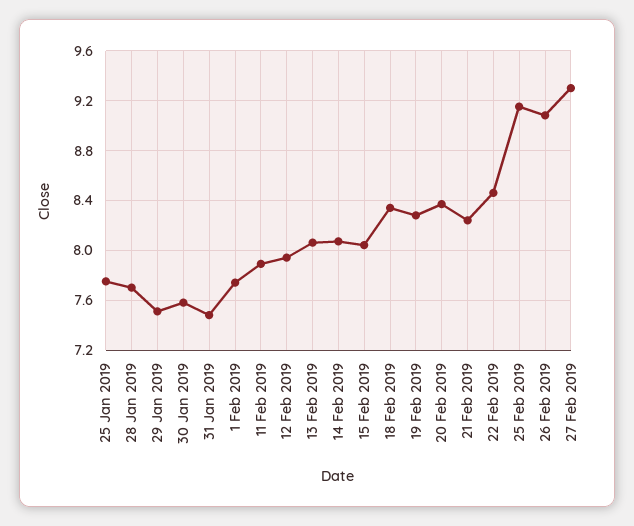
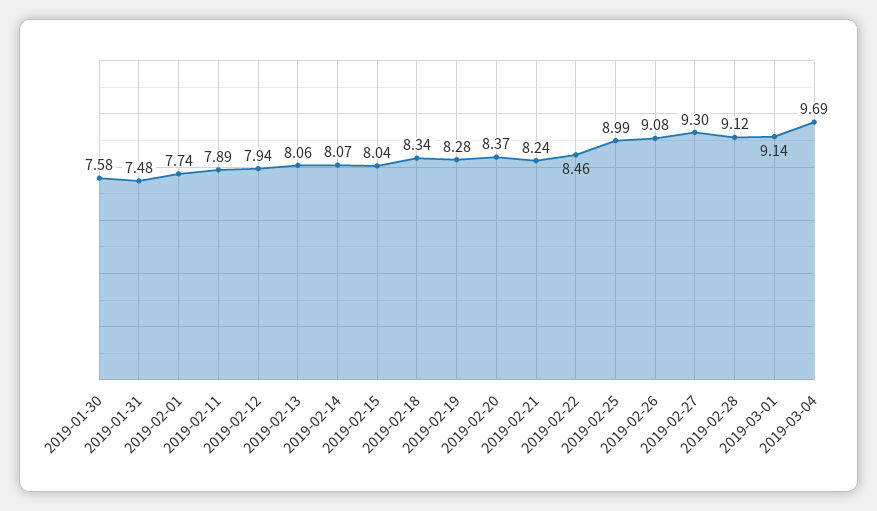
25 Jan 2019: 7.75 -> none
28 Jan 2019: 7.7 -> none
29 Jan 2019: 7.5 -> none
25 Feb 2019: 9.15 -> 8.99
2019-02-28: none -> 9.12
2019-03-01: none -> 9.14
2019-03-04: none -> 9.69

